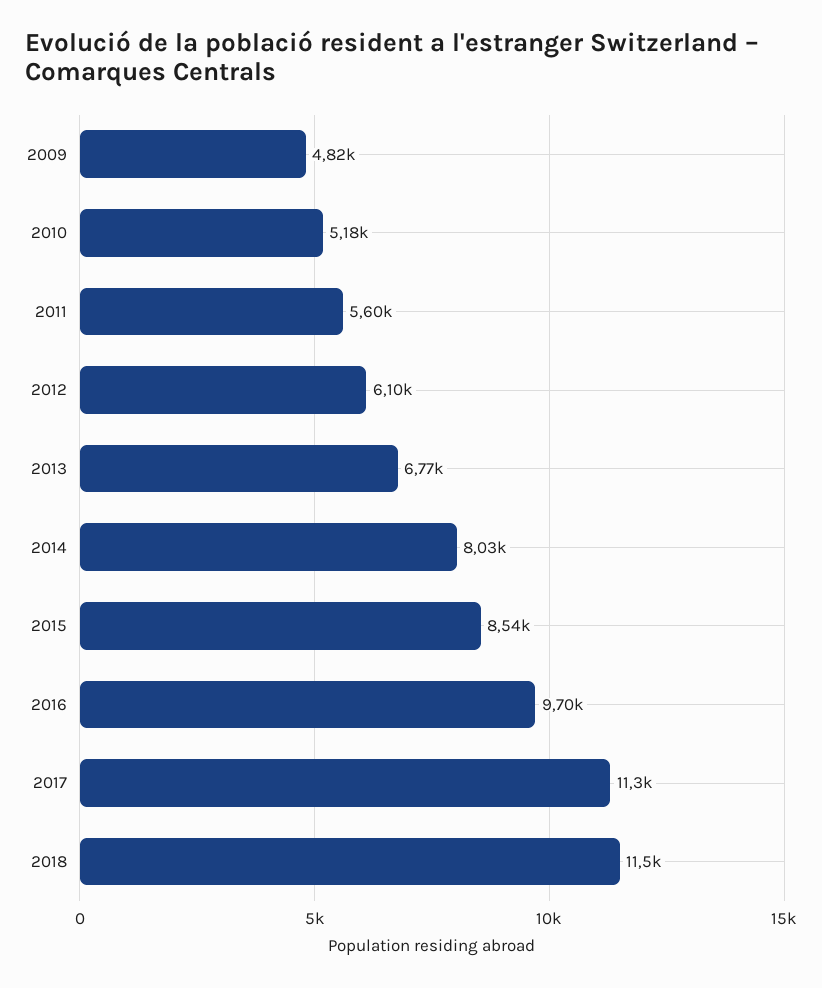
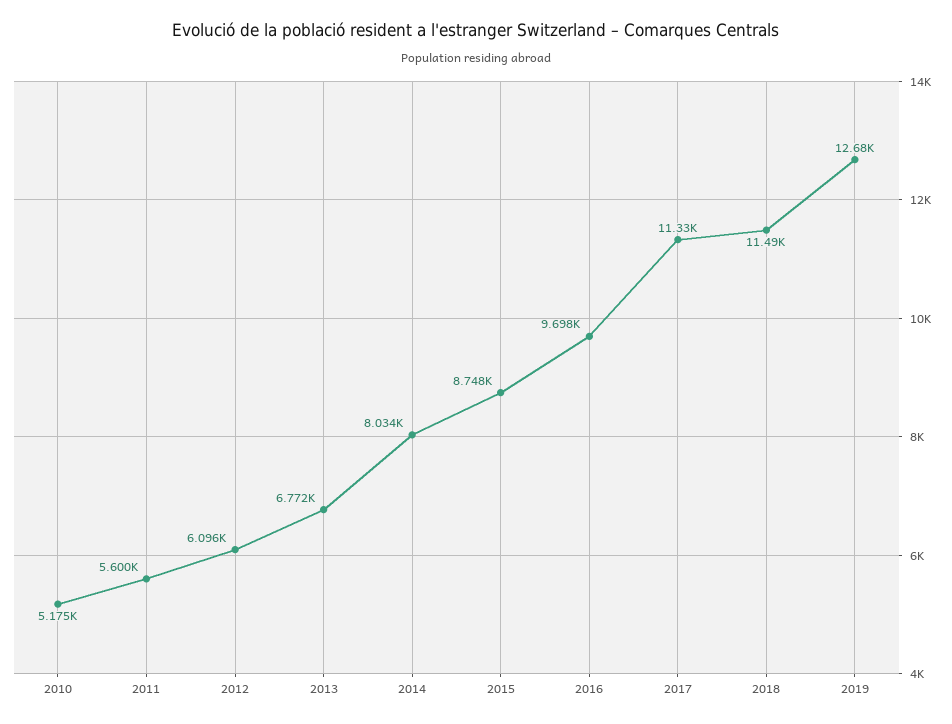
2009: 4820 -> none
2015: 8540 -> 8748
2019: none -> 12680

